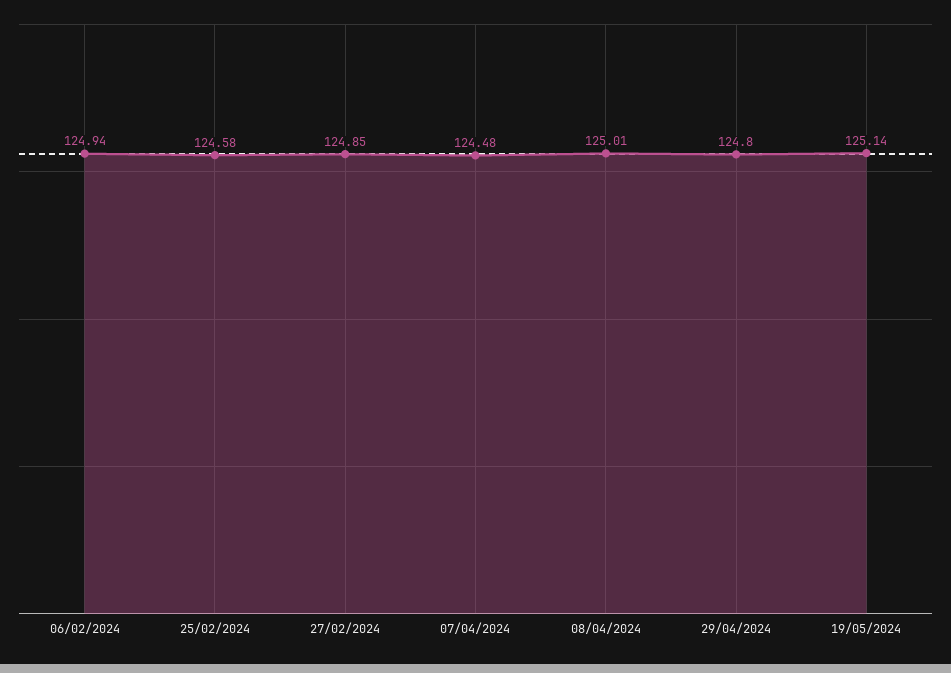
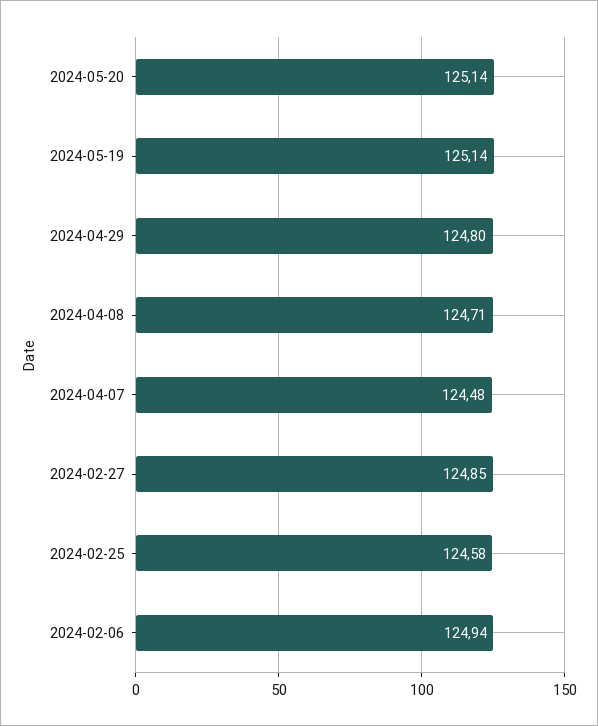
08/04/2024: 125.01 -> 124.71
2024-05-20: none -> 125.14

